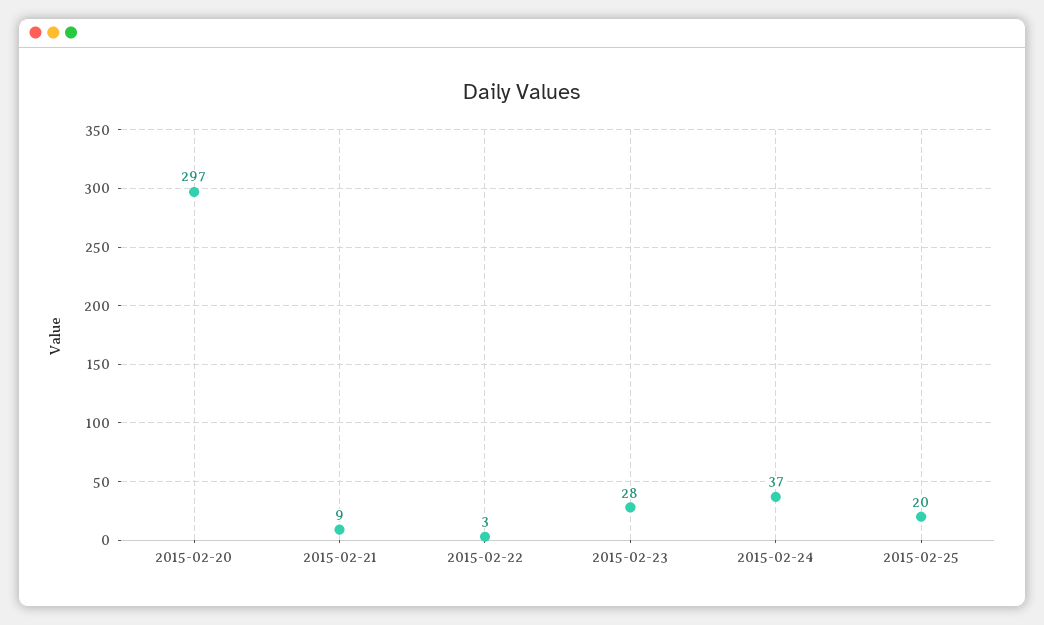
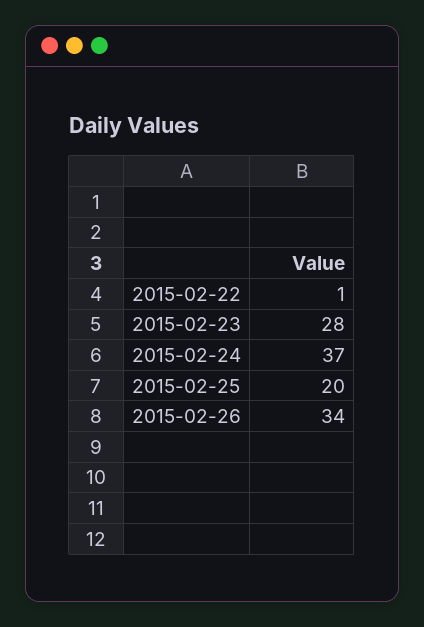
2015-02-20: 297 -> none
2015-02-21: 9 -> none
2015-02-22: 3 -> 1
2015-02-26: none -> 34

